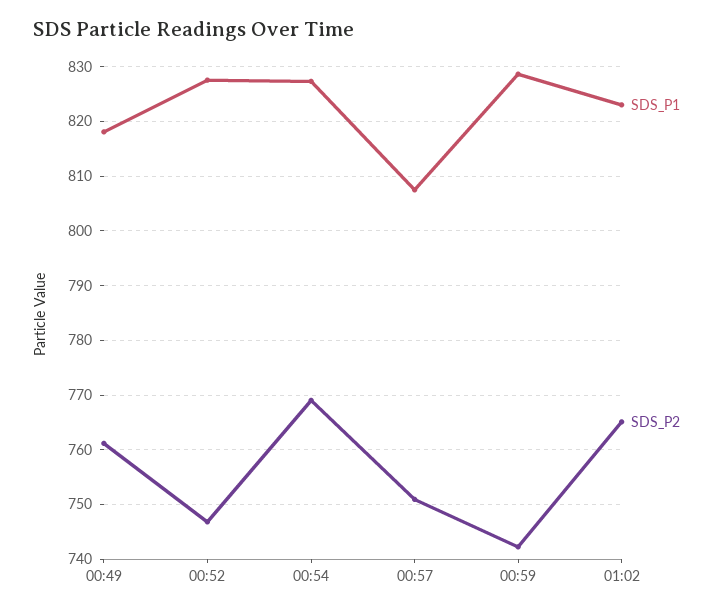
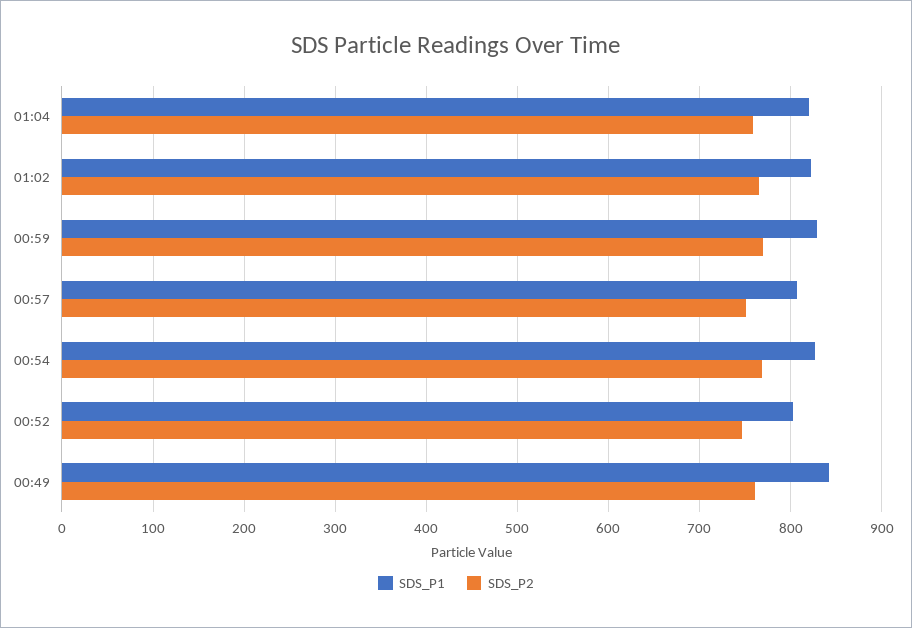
SDS_P1, 00:49: 818 -> 840
SDS_P1, 00:52: 828 -> 800
SDS_P2, 00:59: 742 -> 770
SDS_P1, 01:04: none -> 820
SDS_P2, 01:04: none -> 760

